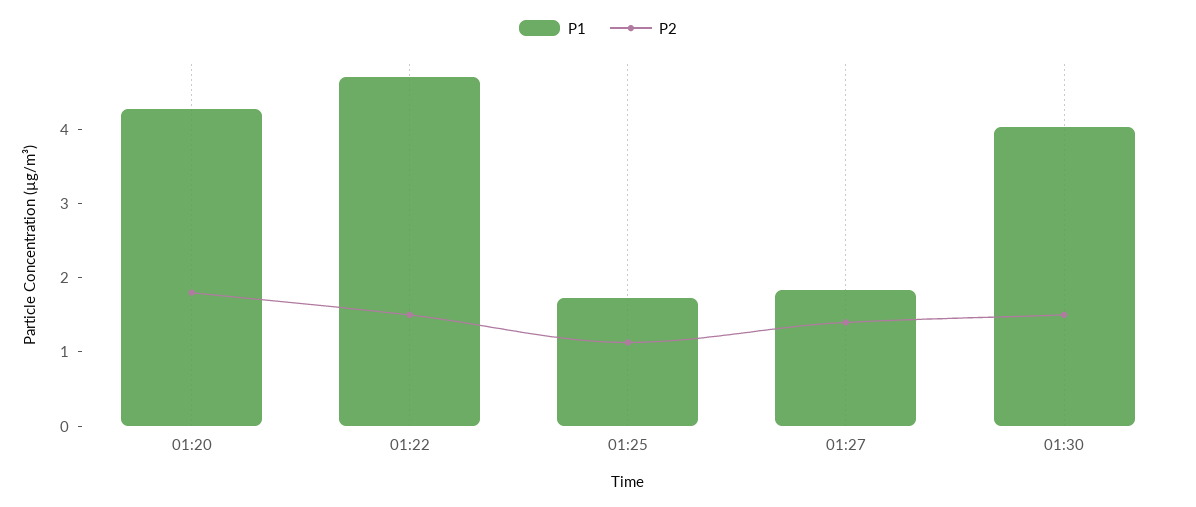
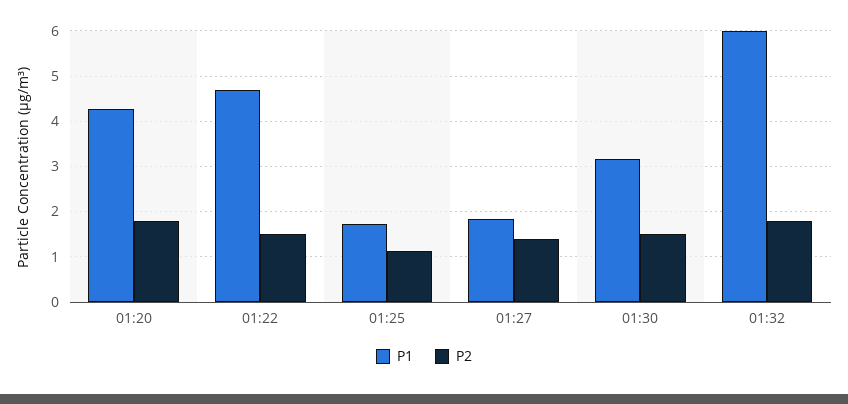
P1, 01:30: 4 -> 3.2
P1, 01:32: none -> 6
P2, 01:32: none -> 1.8

